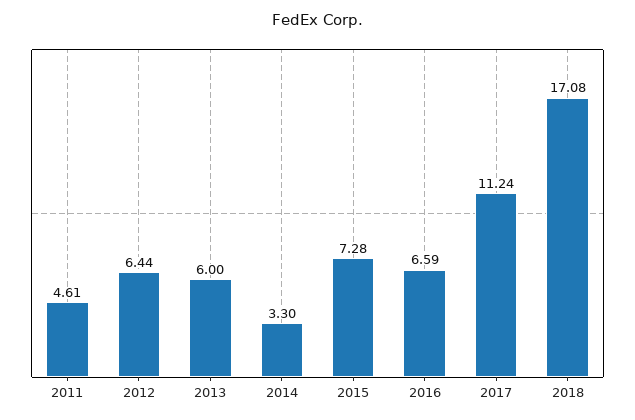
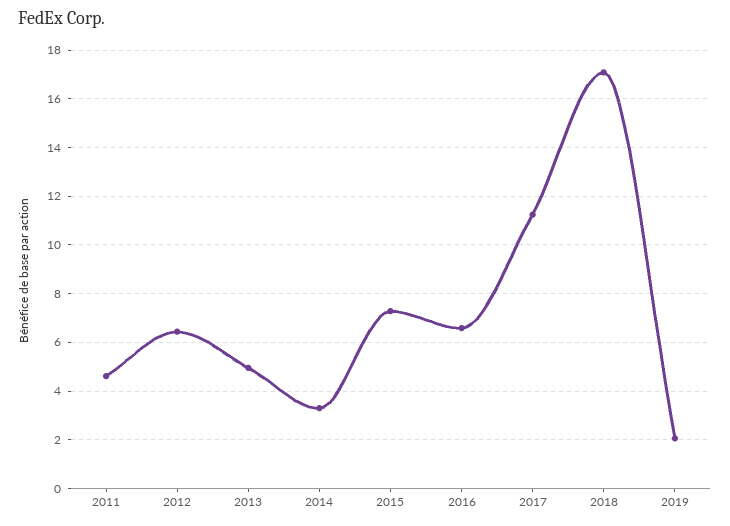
2013: 6 -> 5
2019: none -> 2

